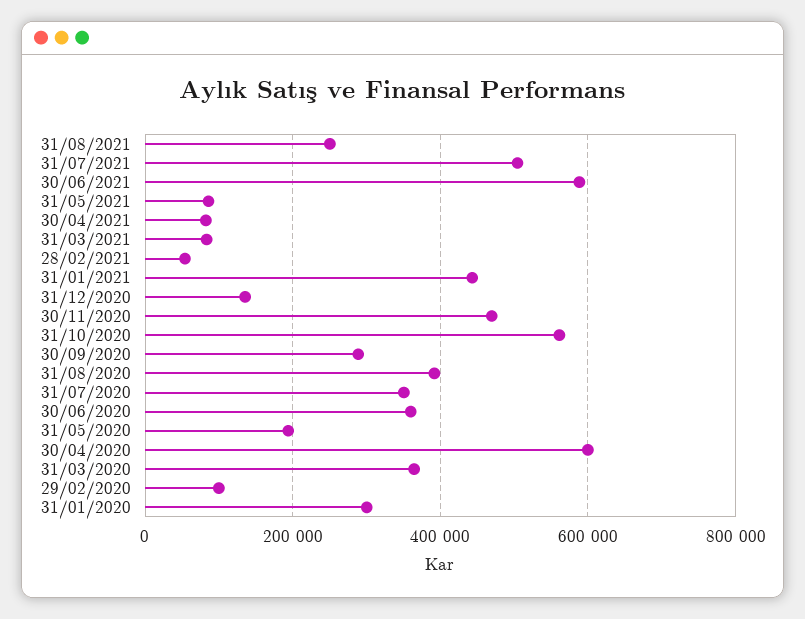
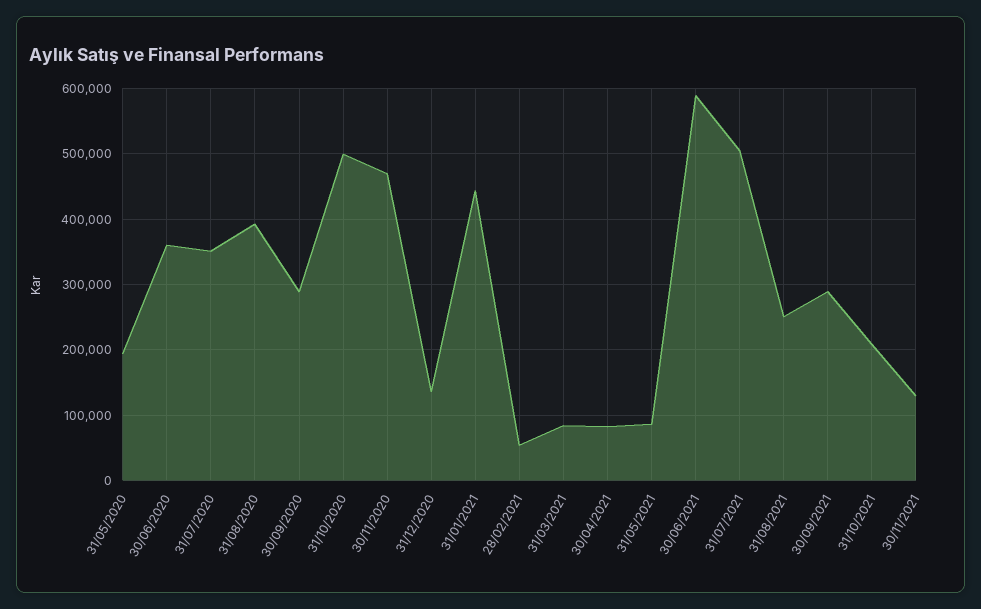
31/10/2020: 560000 -> 500000
30/04/2020: 600000 -> none
31/03/2020: 360000 -> none
29/02/2020: 100000 -> none
31/01/2020: 300000 -> none
30/09/2021: none -> 290000
31/10/2021: none -> 210000
30/11/2021: none -> 130000

